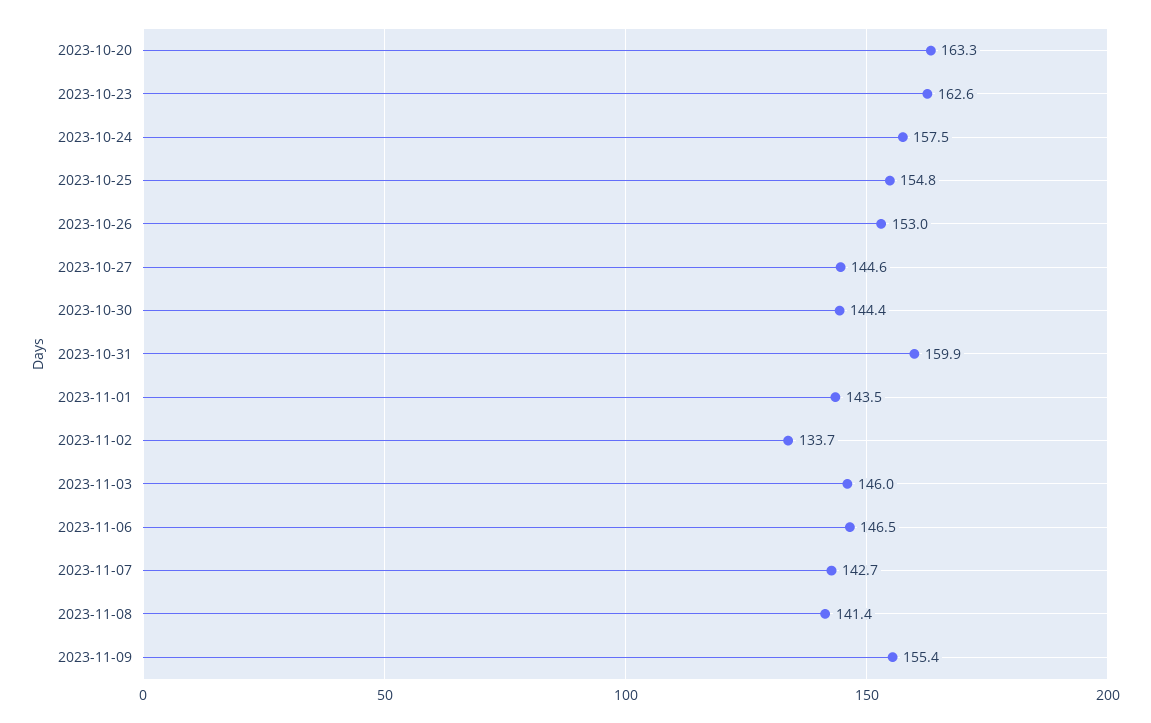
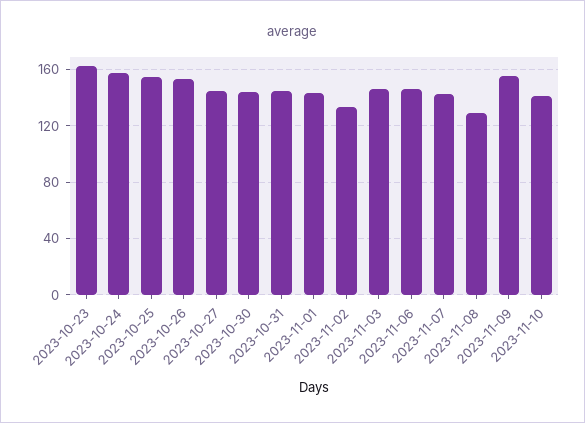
2023-10-20: 163.3 -> none
2023-10-31: 159.9 -> 145
2023-11-08: 141.4 -> 130
2023-11-10: none -> 140

